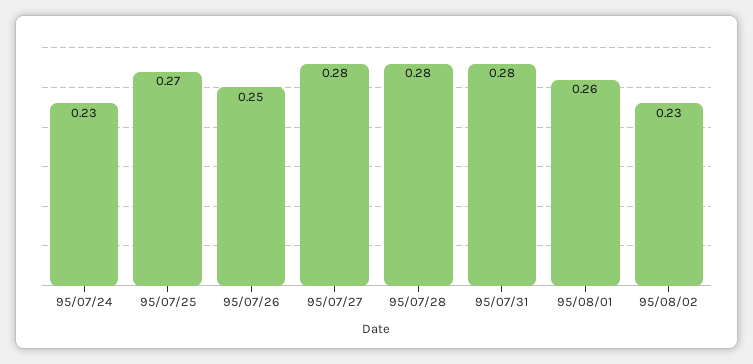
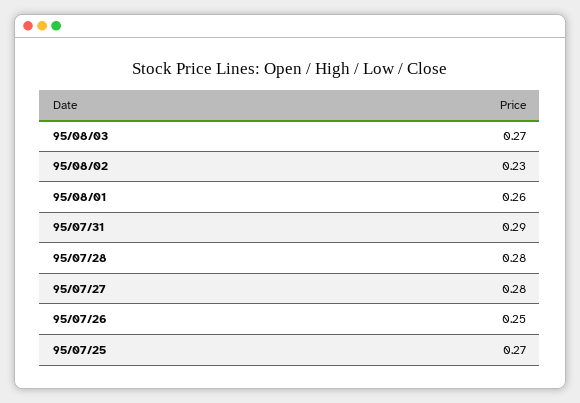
95/07/24: 0.23 -> none
95/07/31: 0.28 -> 0.29
95/08/03: none -> 0.27

